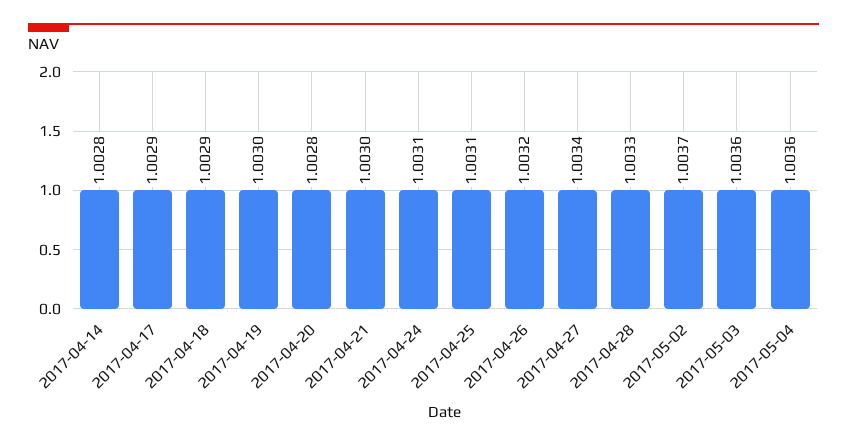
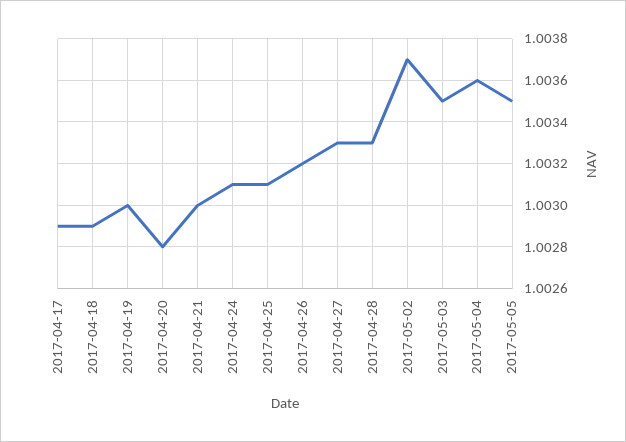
2017-04-14: 1.0028 -> none
2017-04-27: 1.0034 -> 1.0033
2017-05-03: 1.0036 -> 1.0035
2017-05-05: none -> 1.0035

